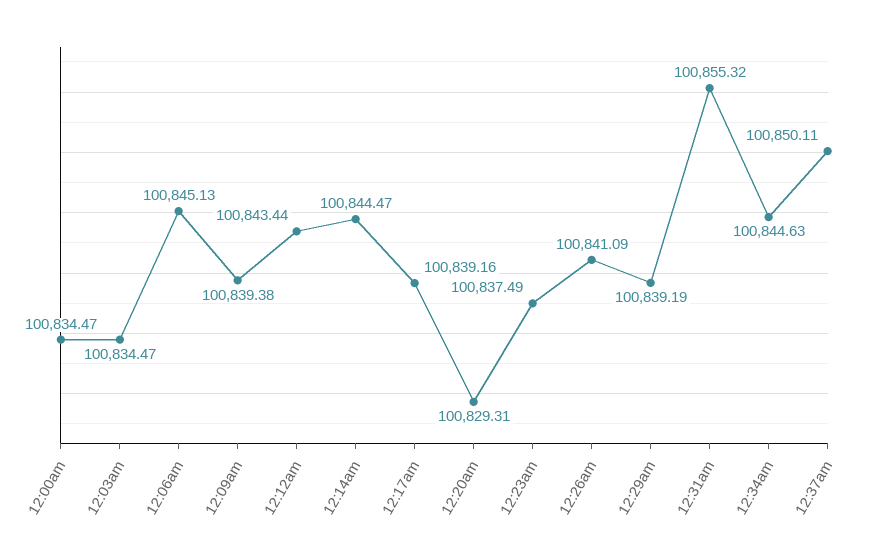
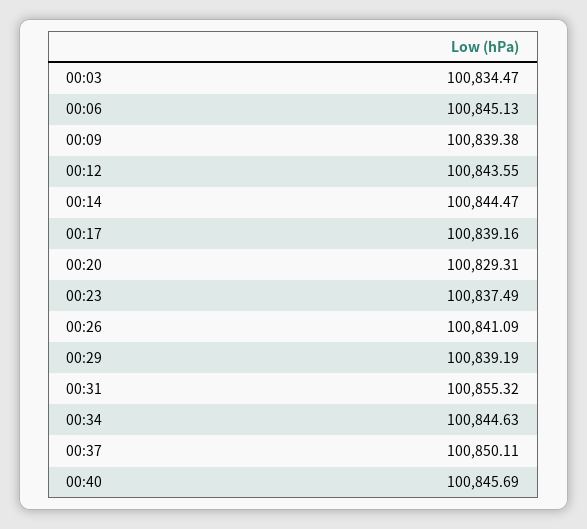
12:00am: 100834.47 -> none
12:12am: 100843.44 -> 100843.55
00:40: none -> 100845.69

